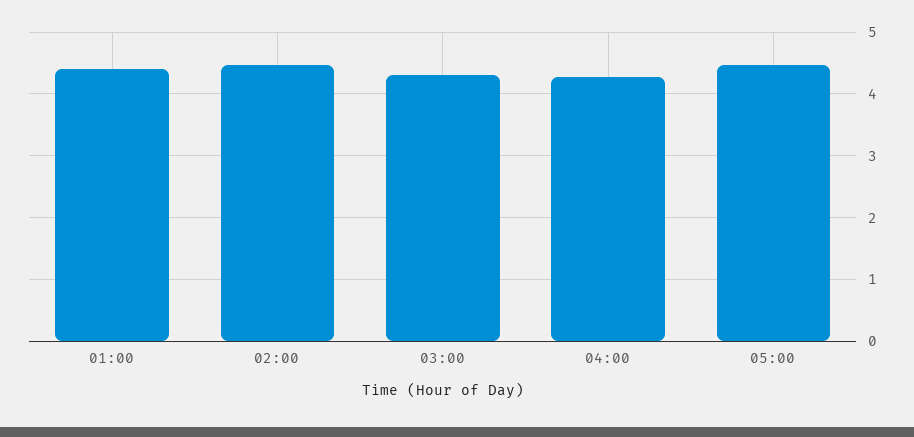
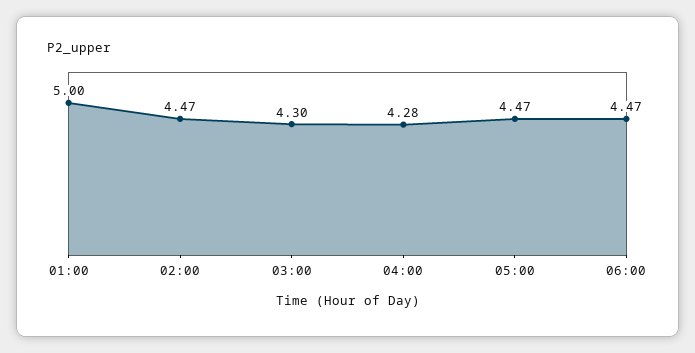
01:00: 4.4 -> 5
06:00: none -> 4.47

